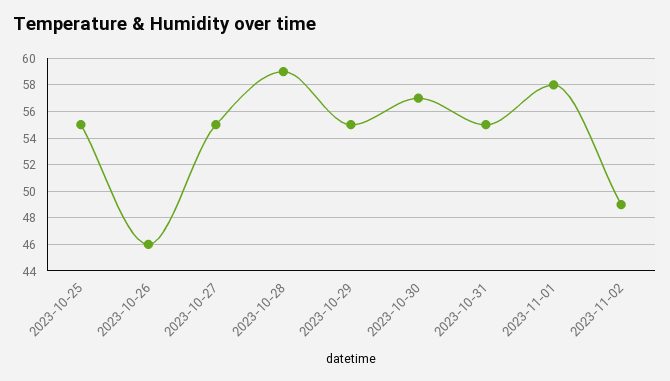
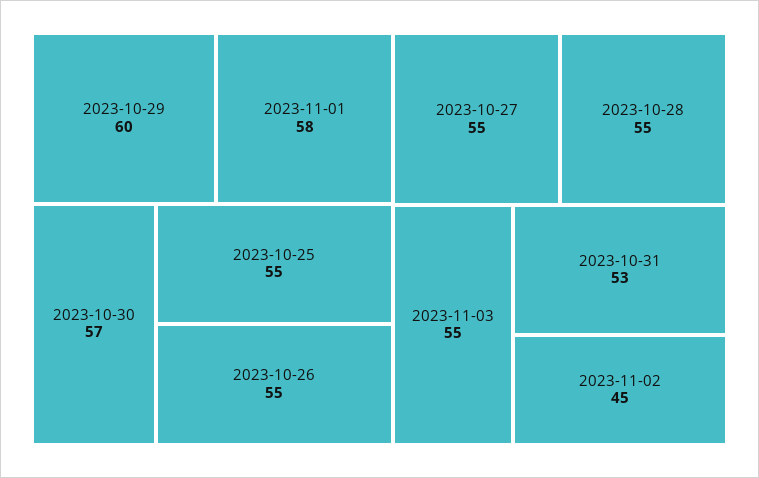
2023-10-26: 46 -> 55
2023-10-28: 59 -> 55
2023-10-29: 55 -> 60
2023-10-31: 55 -> 53
2023-11-02: 49 -> 45
2023-11-03: none -> 55

